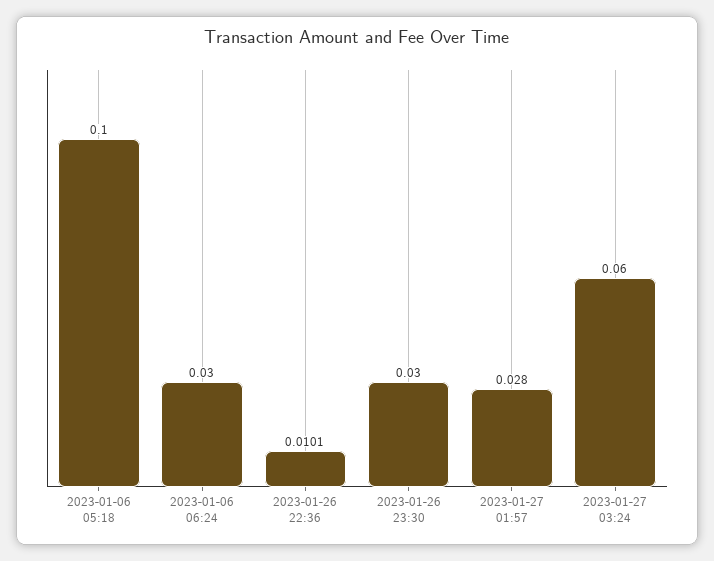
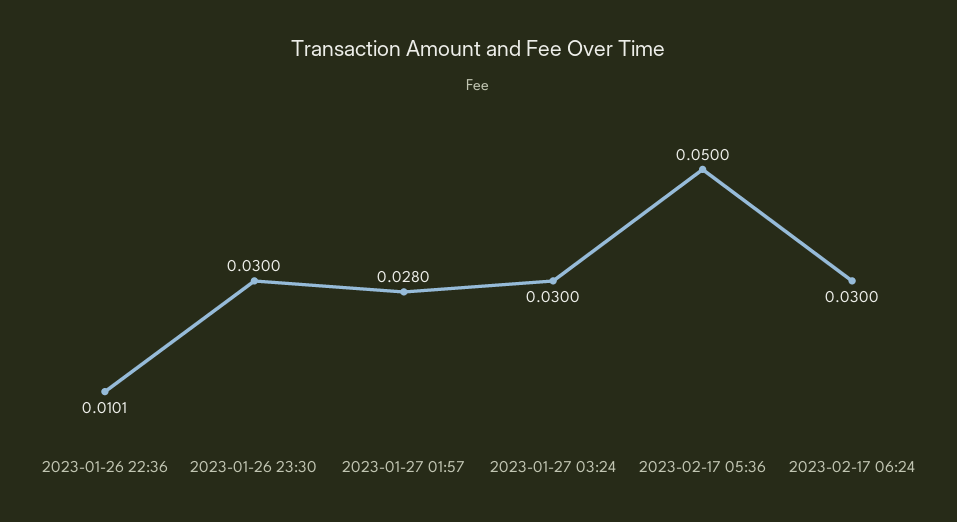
2023-01-06 05:18: 0.1 -> none
2023-01-06 06:24: 0.03 -> none
2023-01-27 03:24: 0.06 -> 0.03
2023-02-17 05:36: none -> 0.05
2023-02-17 06:24: none -> 0.03

